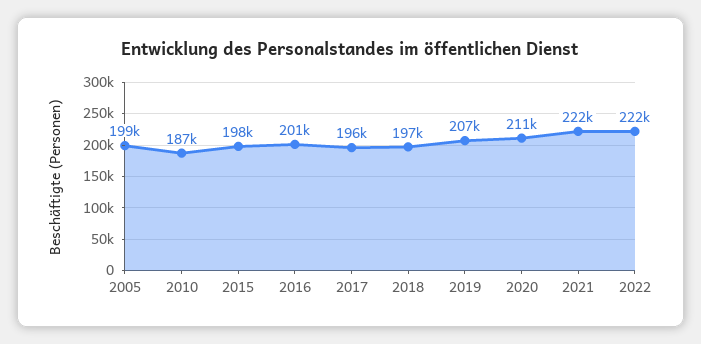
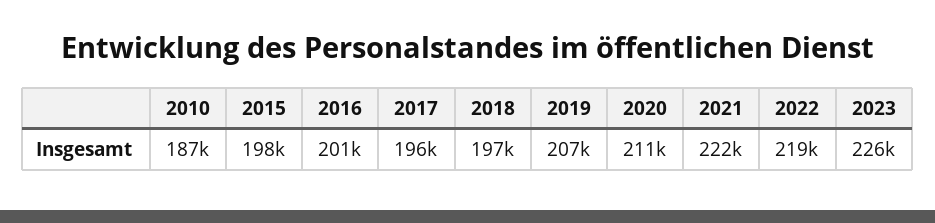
2005: 199000 -> none
2022: 222000 -> 219000
2023: none -> 226000

